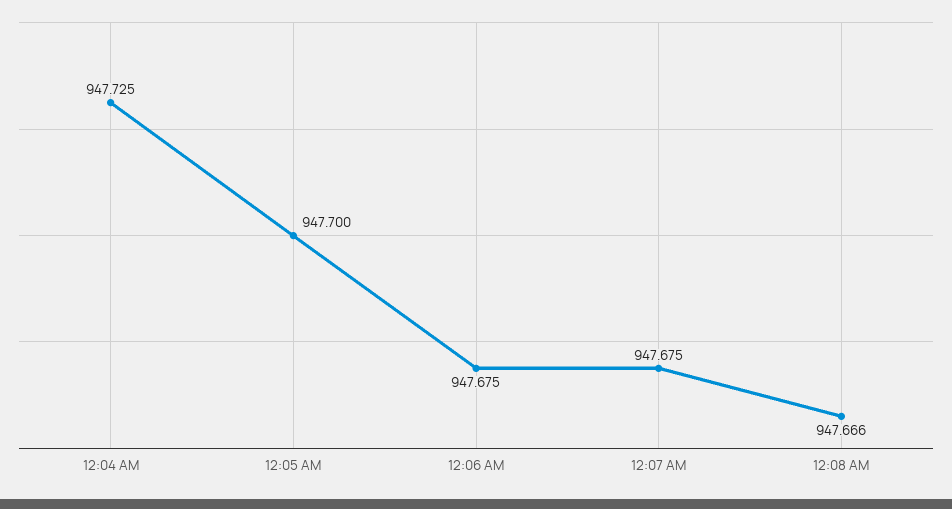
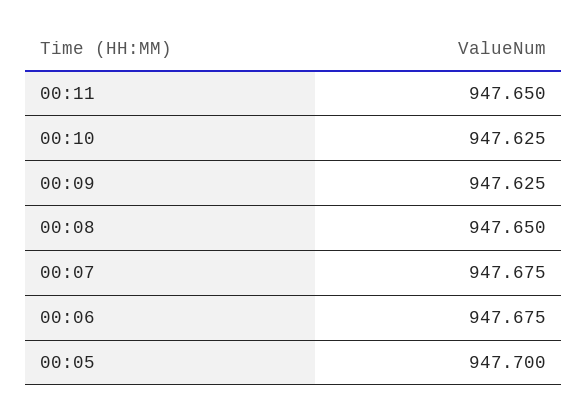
12:04 AM: 947.725 -> none
12:08 AM: 947.666 -> 947.65
00:11: none -> 947.65
00:10: none -> 947.625
00:09: none -> 947.625

